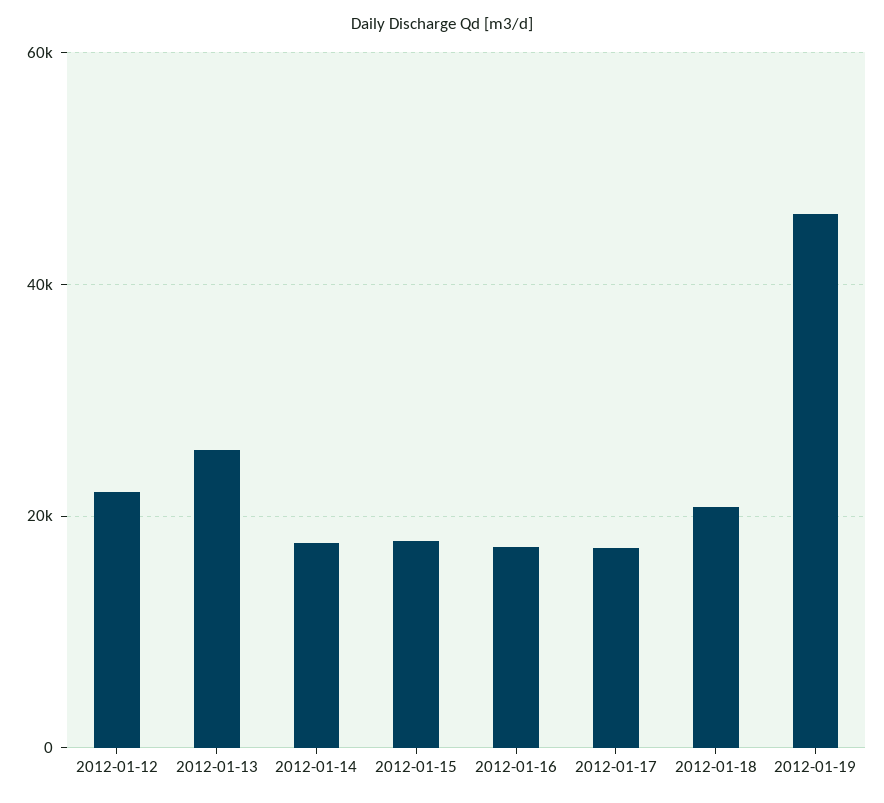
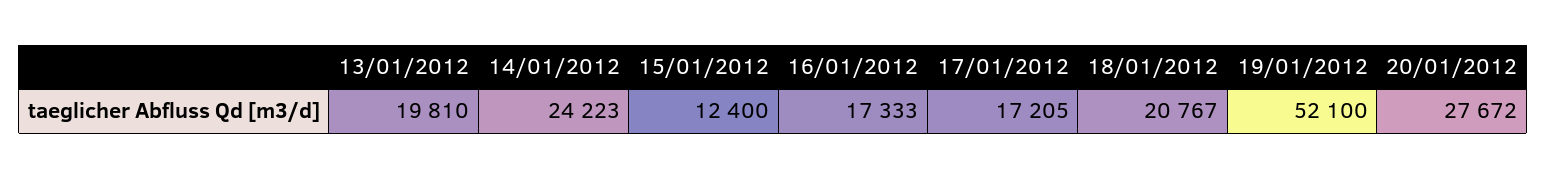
2012-01-12: 22000 -> none
2012-01-13: 26000 -> 19810
2012-01-14: 18000 -> 24223
2012-01-15: 18000 -> 12400
2012-01-19: 46000 -> 52100
20/01/2012: none -> 27672

